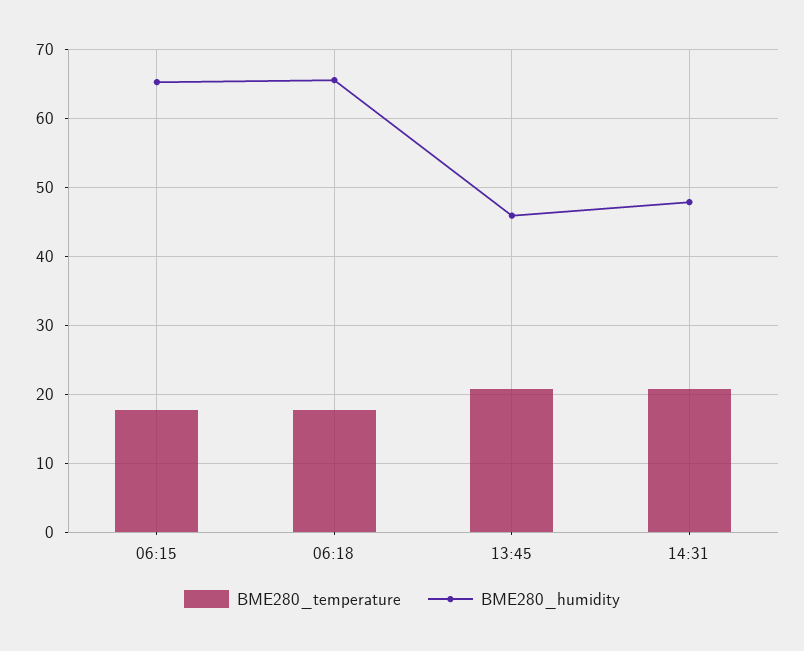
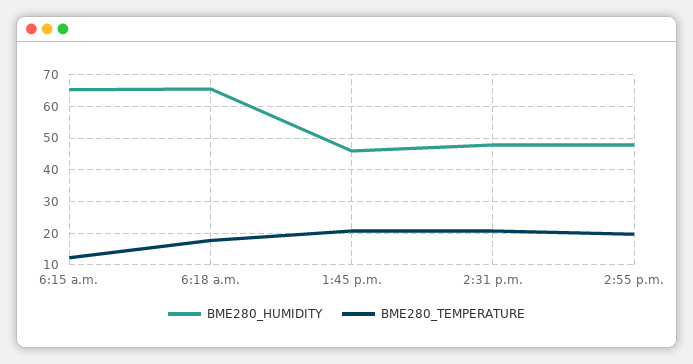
BME280_temperature, 06:15: 18 -> 12
BME280_humidity, 2:55 p.m.: none -> 48
BME280_temperature, 2:55 p.m.: none -> 20

